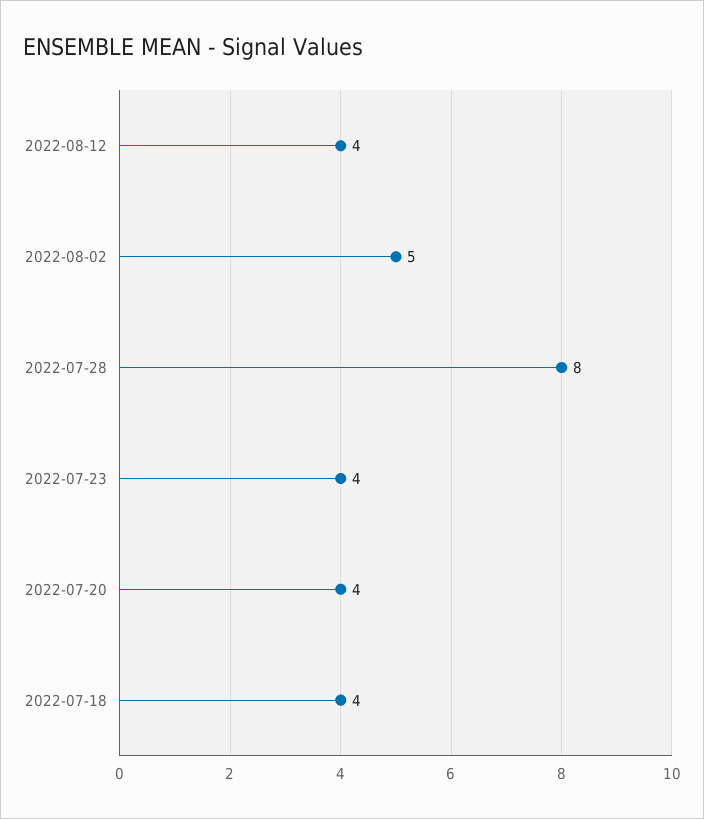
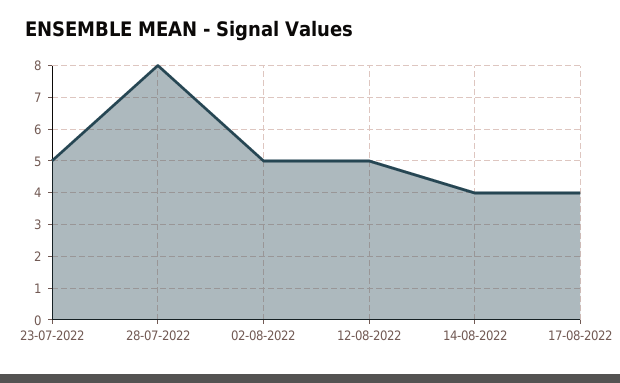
2022-08-12: 4 -> 5
2022-07-23: 4 -> 5
2022-07-20: 4 -> none
2022-07-18: 4 -> none
14-08-2022: none -> 4
17-08-2022: none -> 4

